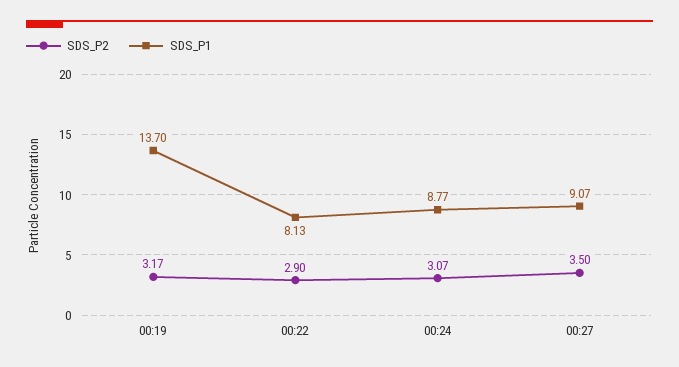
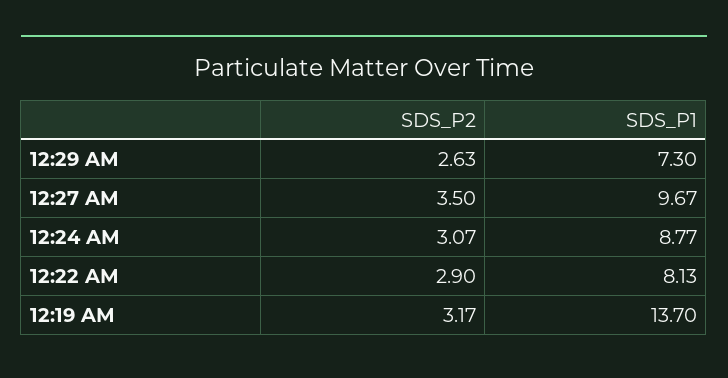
SDS_P1, 00:27: 9.07 -> 9.67
SDS_P2, 12:29 AM: none -> 2.63
SDS_P1, 12:29 AM: none -> 7.3

